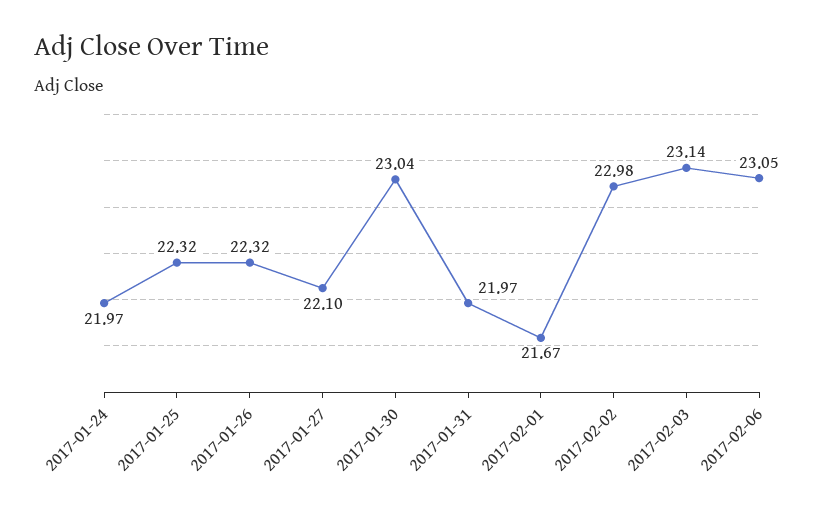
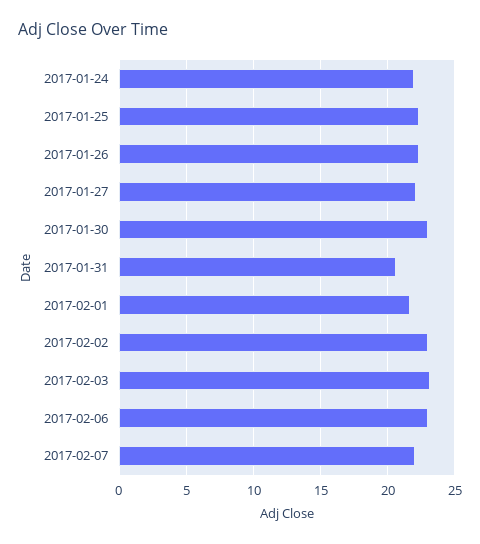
2017-01-31: 21.97 -> 20.5
2017-02-07: none -> 22

